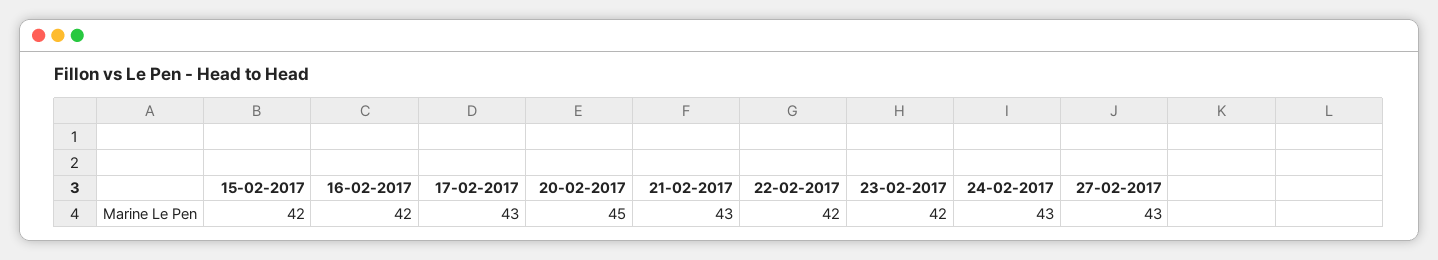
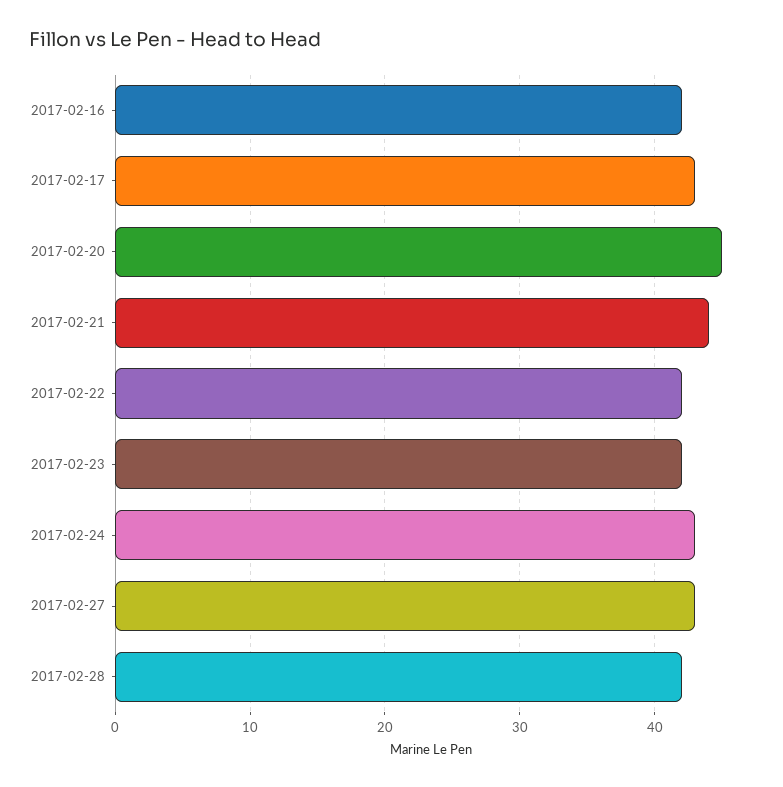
15-02-2017: 42 -> none
21-02-2017: 43 -> 44
2017-02-28: none -> 42

